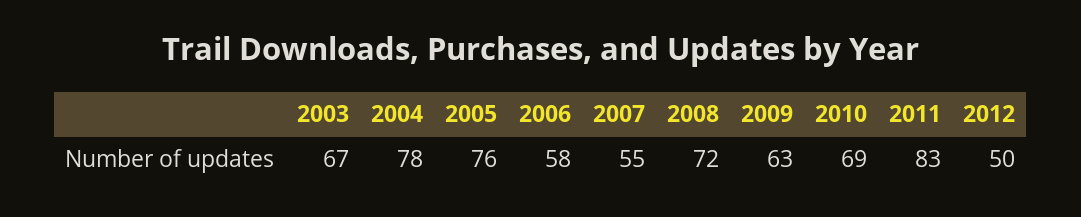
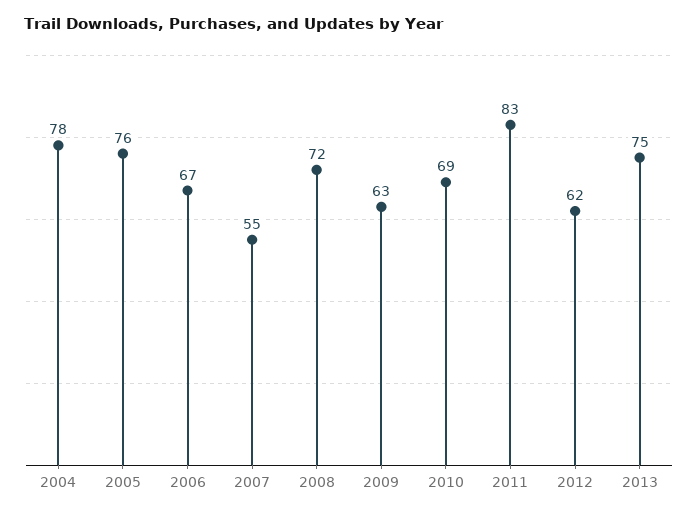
2003: 67 -> none
2006: 58 -> 67
2012: 50 -> 62
2013: none -> 75

